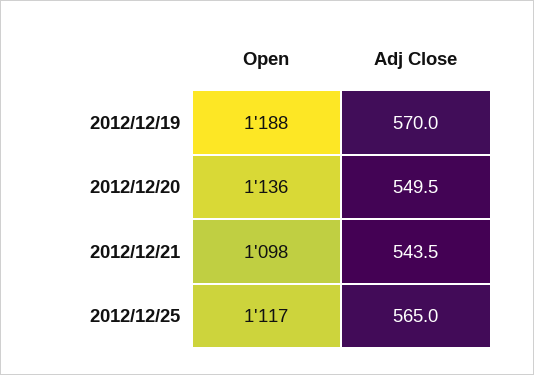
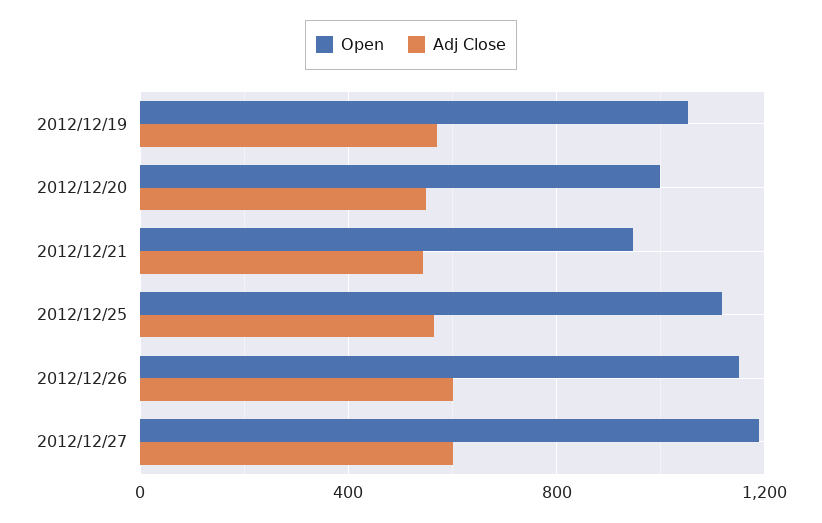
Open, 2012/12/19: 1188 -> 1050
Open, 2012/12/20: 1136 -> 1000
Open, 2012/12/21: 1098 -> 950
Open, 2012/12/26: none -> 1150
Adj Close, 2012/12/26: none -> 600
Open, 2012/12/27: none -> 1200
Adj Close, 2012/12/27: none -> 600

